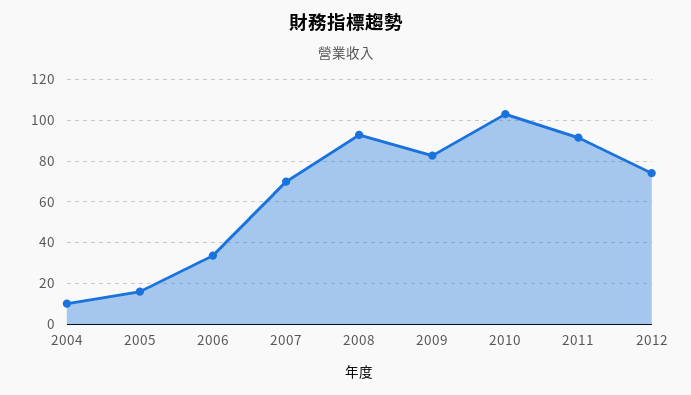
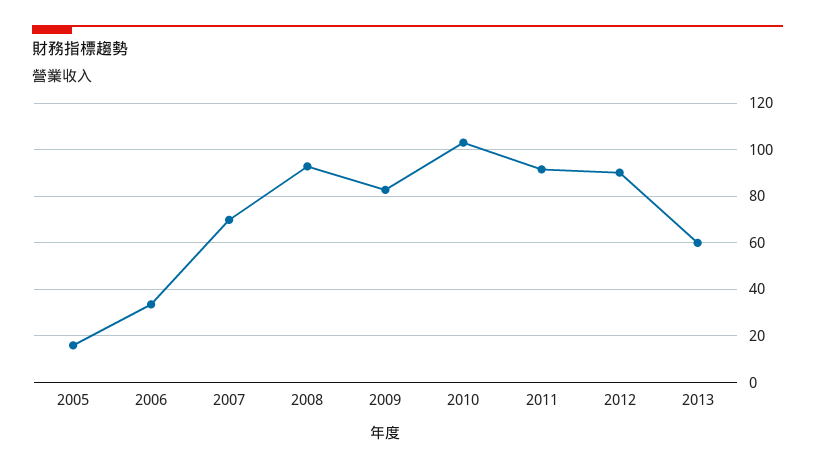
2004: 10 -> none
2012: 75 -> 90
2013: none -> 60

